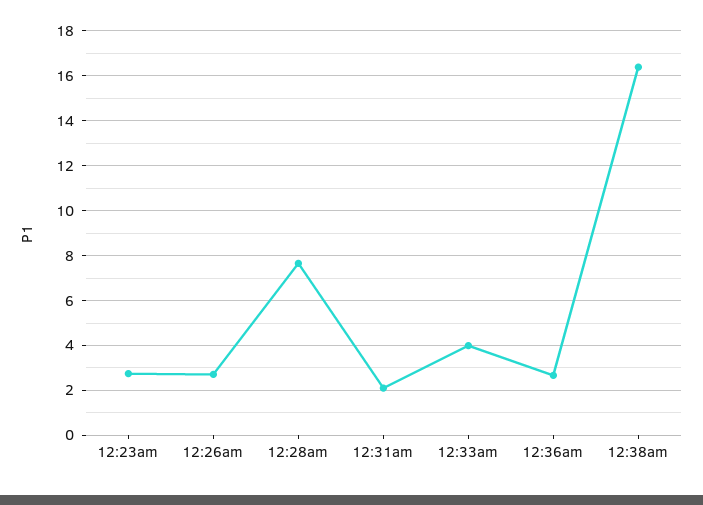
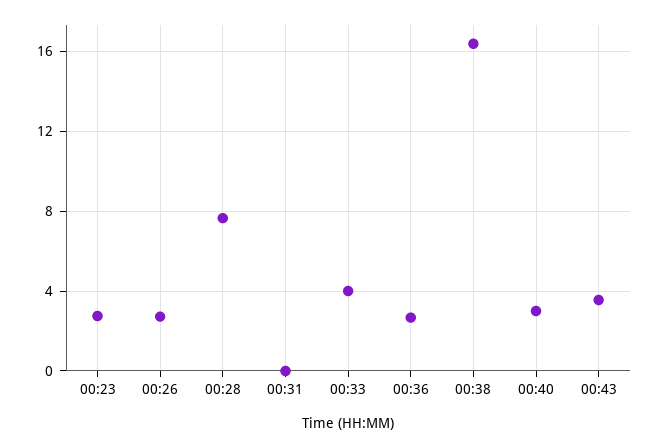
12:31am: 2 -> 0
00:40: none -> 3
00:43: none -> 3.5

